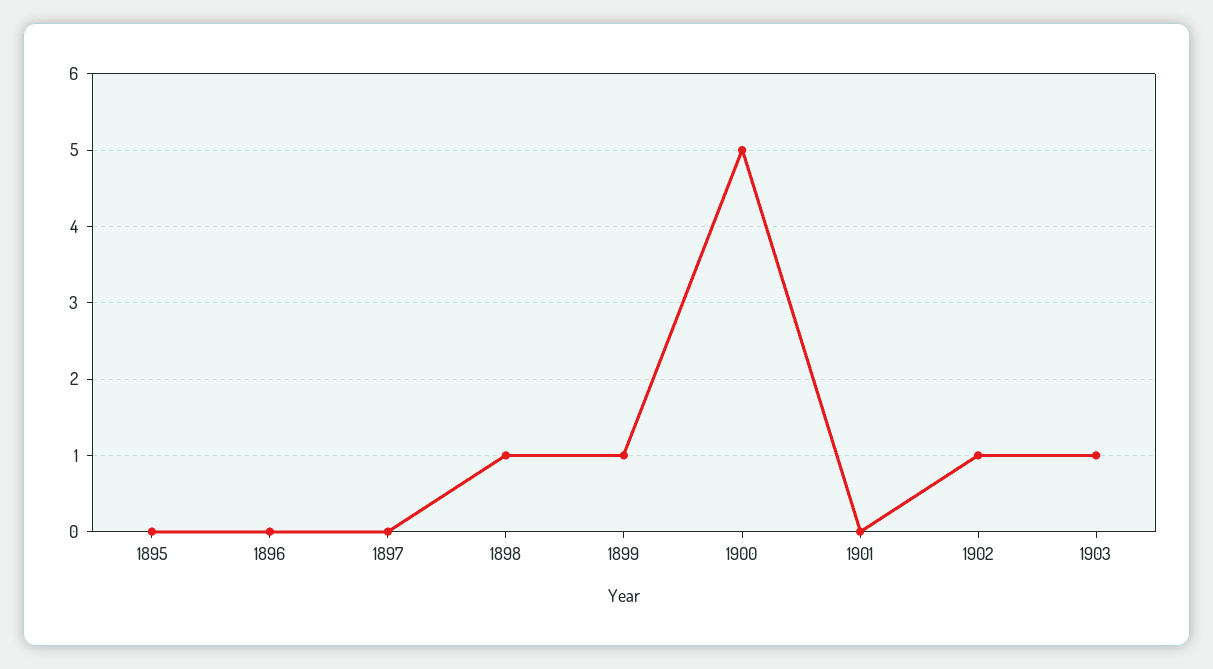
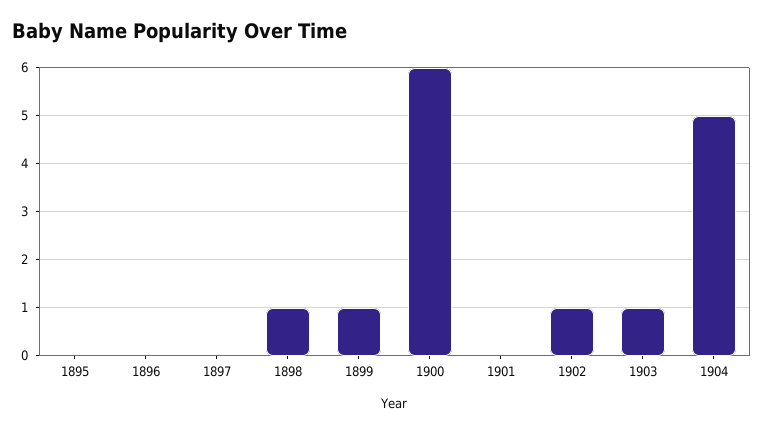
1900: 5 -> 6
1904: none -> 5

